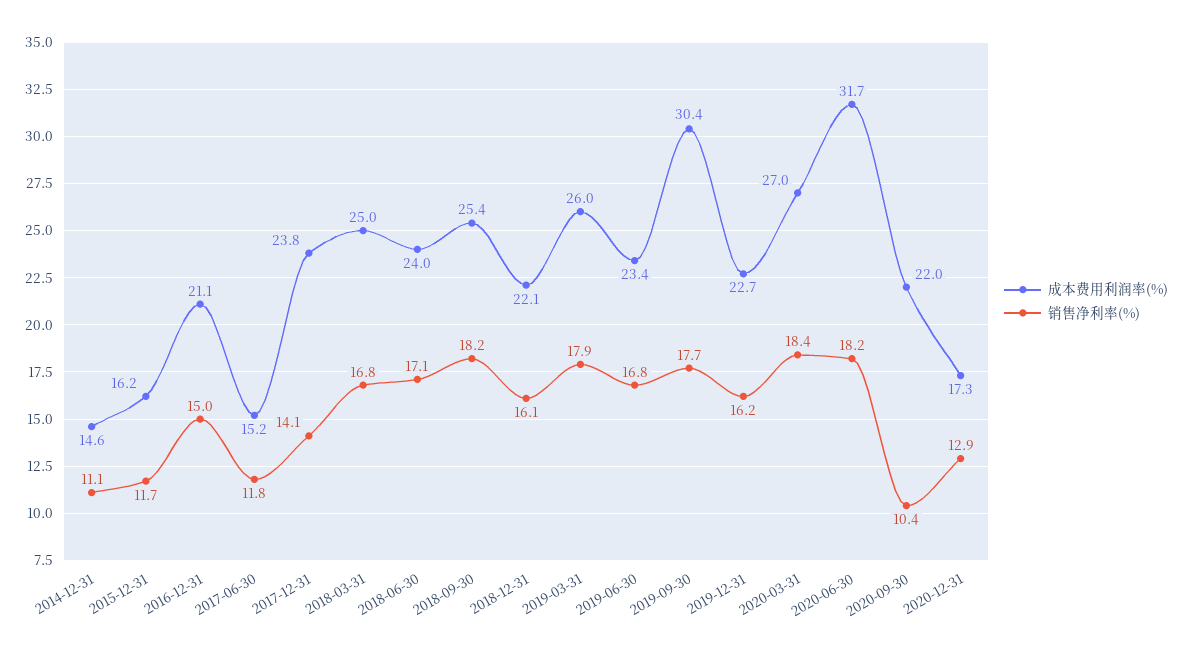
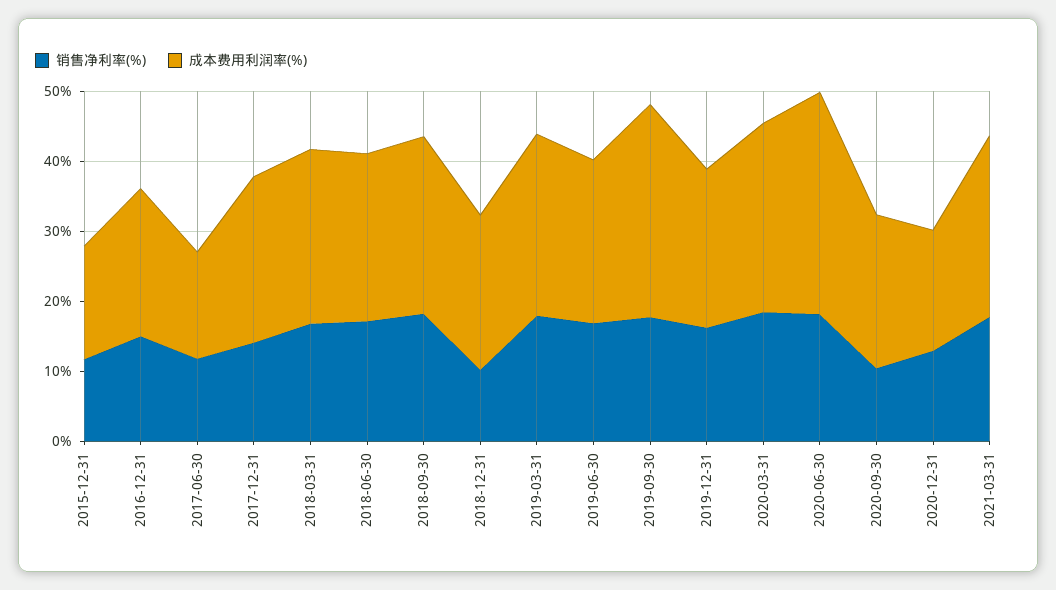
成本费用利润率(%), 2014-12-31: 14.6 -> none
销售净利率(%), 2014-12-31: 11.1 -> none
销售净利率(%), 2018-12-31: 16.1 -> 10
销售净利率(%), 2021-03-31: none -> 18
成本费用利润率(%), 2021-03-31: none -> 26

